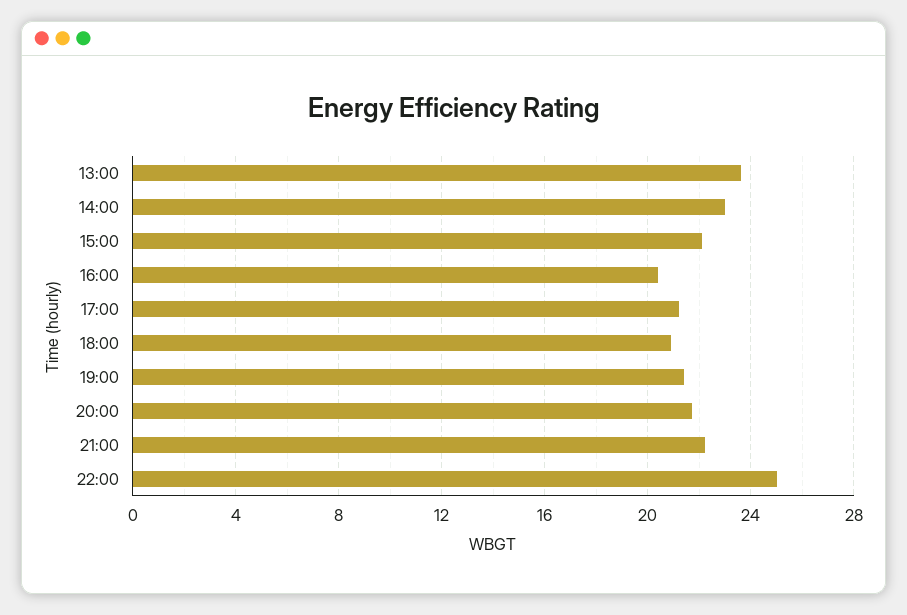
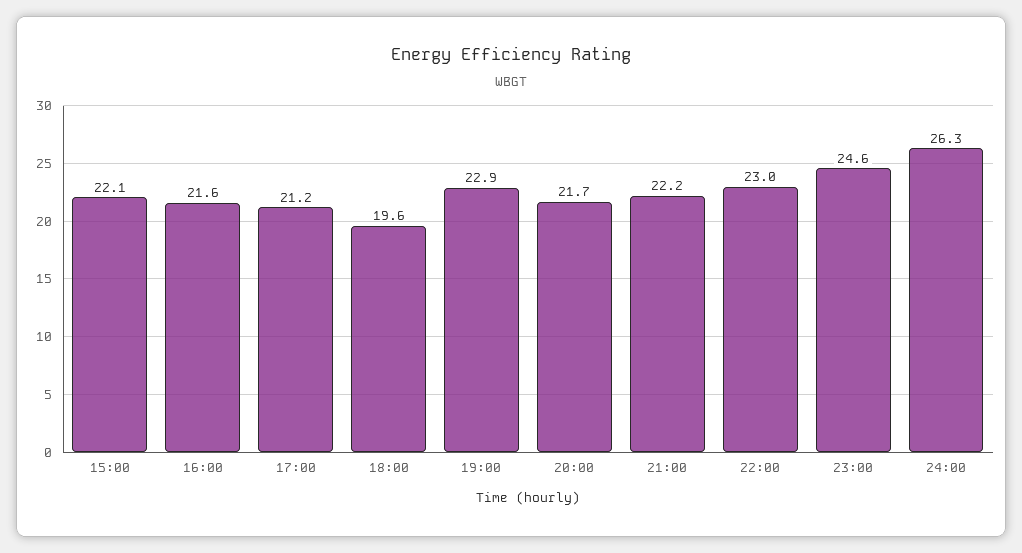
13:00: 23.5 -> none
14:00: 23 -> none
16:00: 20.5 -> 21.6
18:00: 21 -> 19.6
19:00: 21.5 -> 22.9
22:00: 25 -> 23
23:00: none -> 24.6
24:00: none -> 26.3

